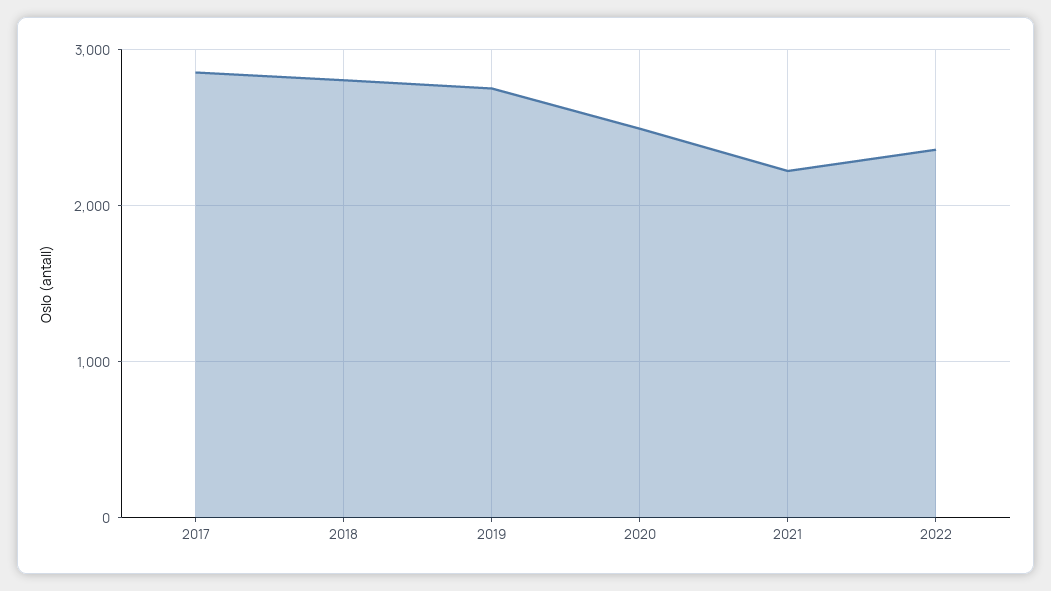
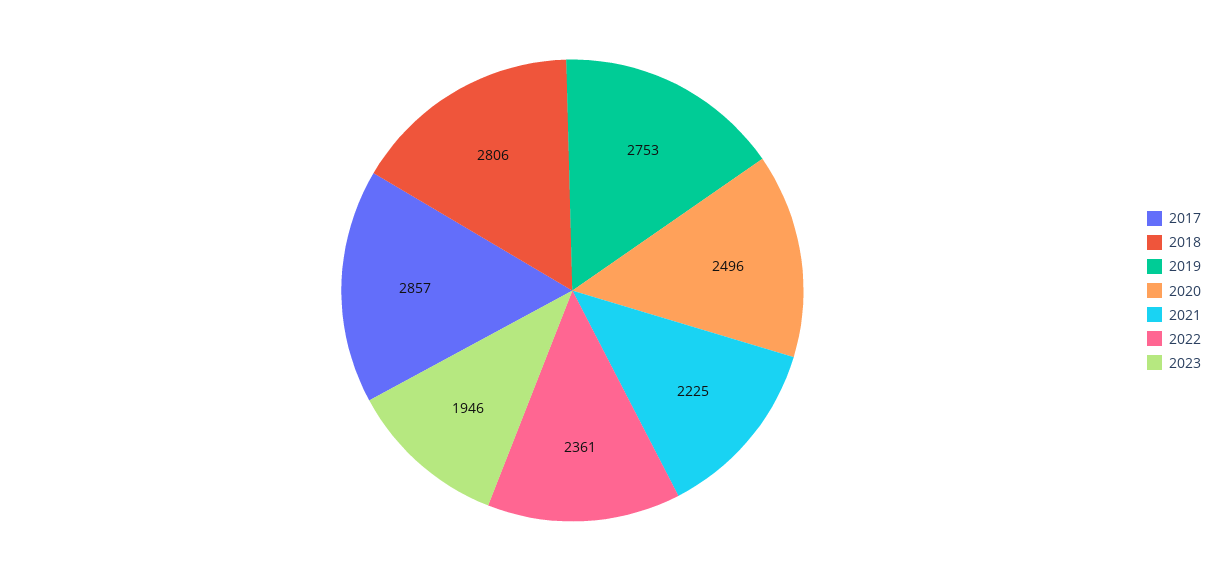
2023: none -> 1946

